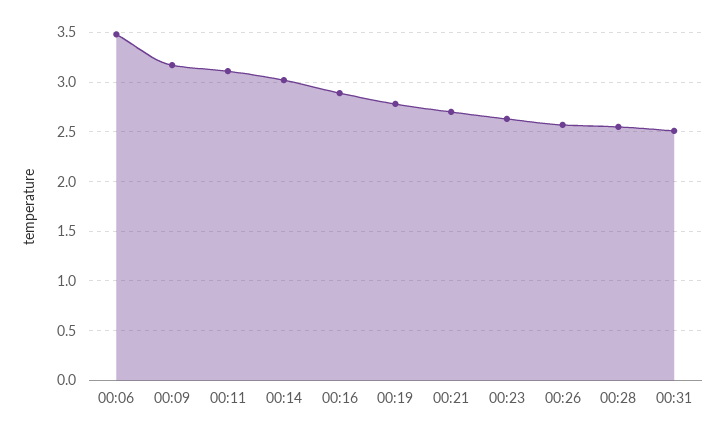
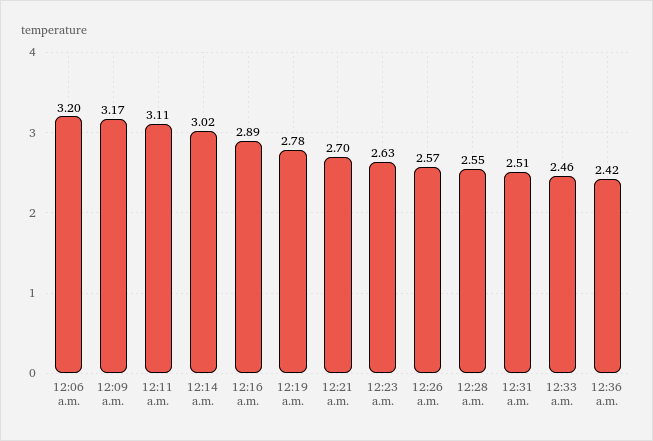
00:06: 3.5 -> 3.2
12:33 a.m.: none -> 2.46
12:36 a.m.: none -> 2.42

